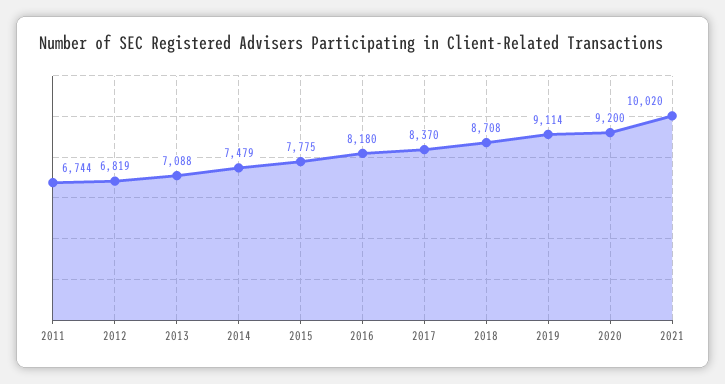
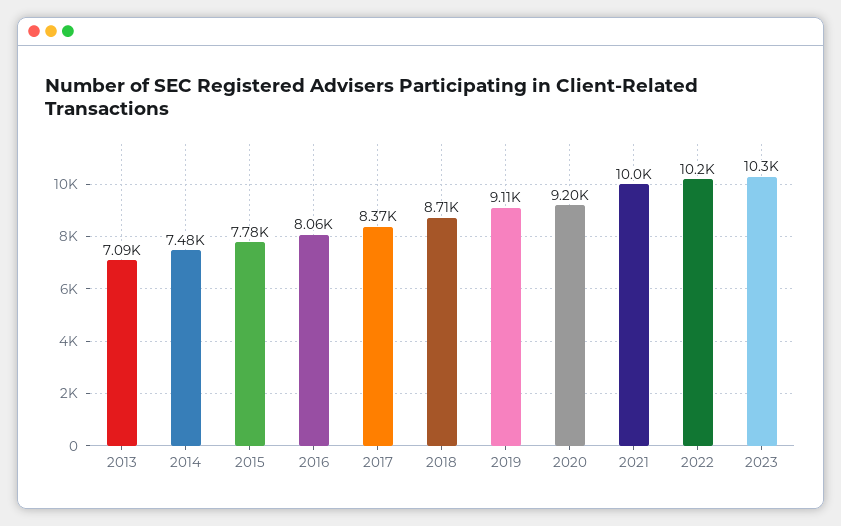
2011: 6744 -> none
2012: 6819 -> none
2016: 8180 -> 8060
2022: none -> 10200
2023: none -> 10300

